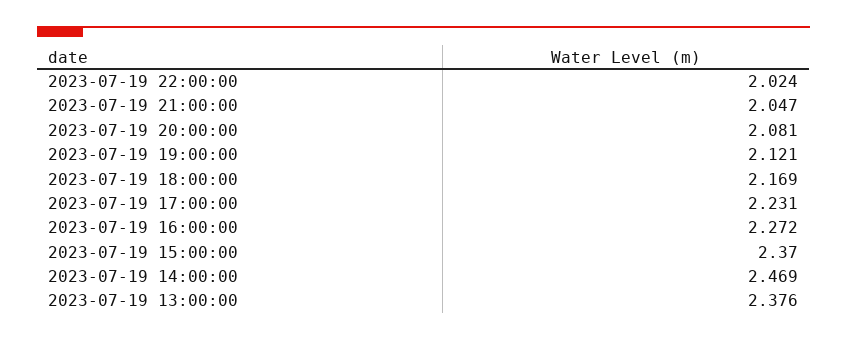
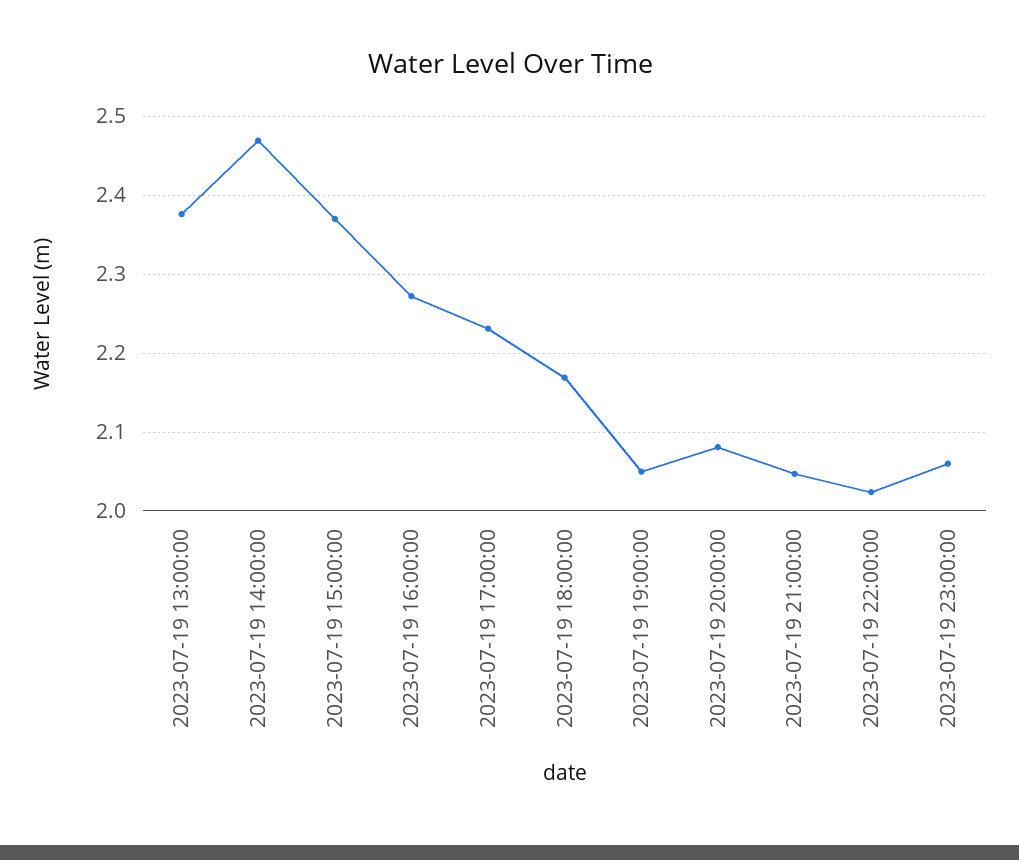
2023-07-19 19:00:00: 2.121 -> 2.05
2023-07-19 23:00:00: none -> 2.06

